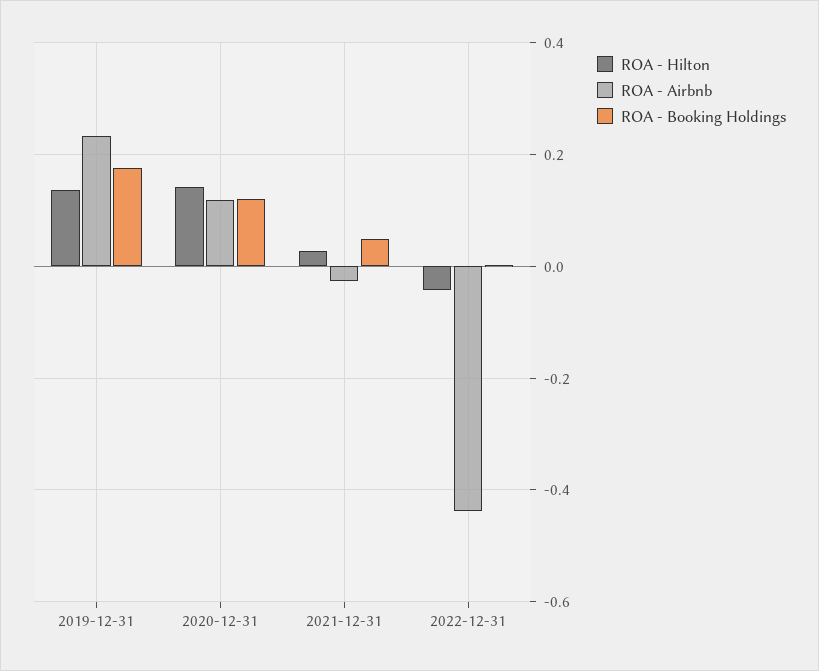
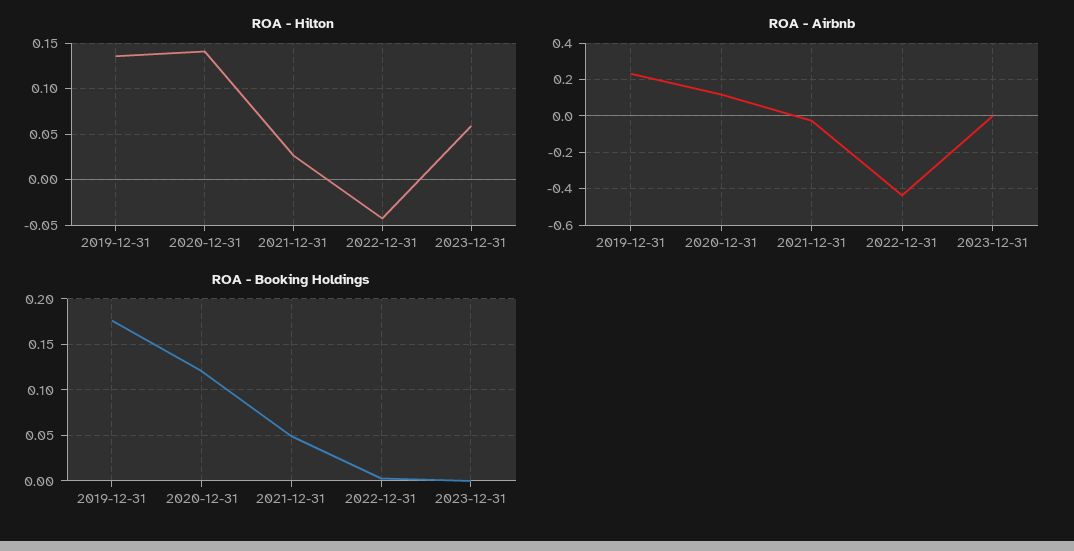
ROA - Hilton, 2023-12-31: none -> 0.06
ROA - Airbnb, 2023-12-31: none -> 0
ROA - Booking Holdings, 2023-12-31: none -> 0

